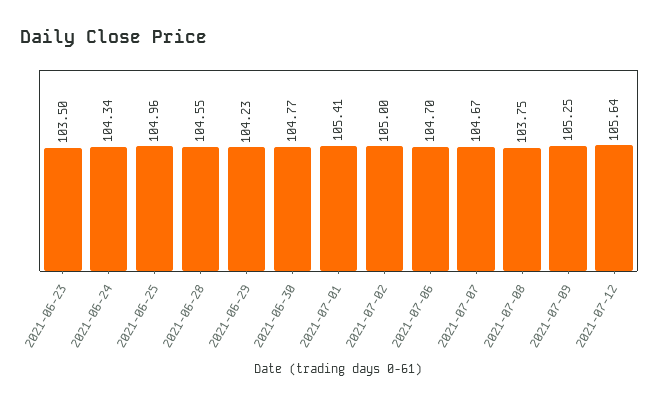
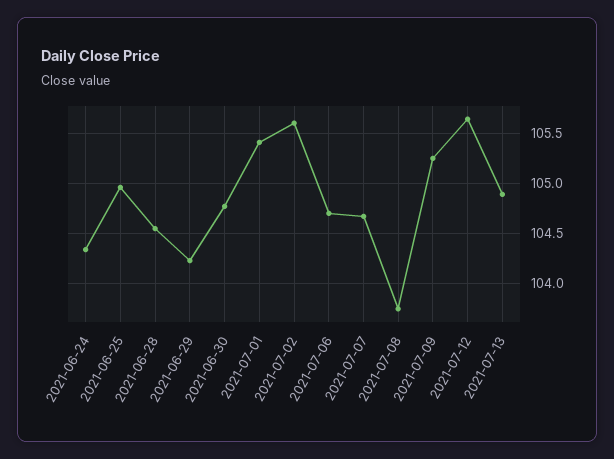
2021-06-23: 103.5 -> none
2021-07-02: 105 -> 105.6
2021-07-13: none -> 104.9

